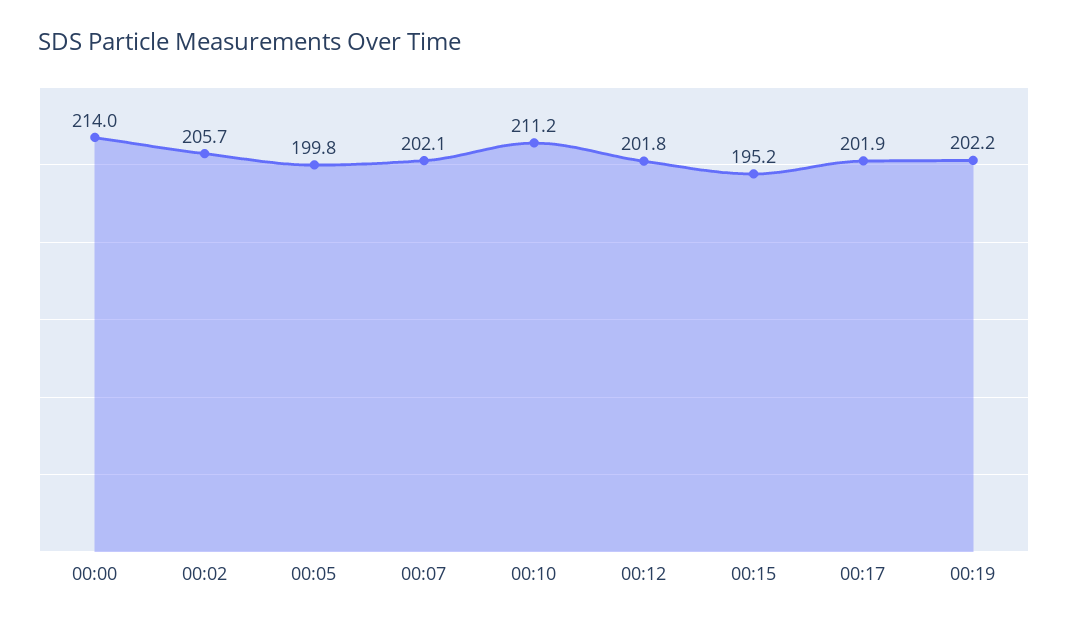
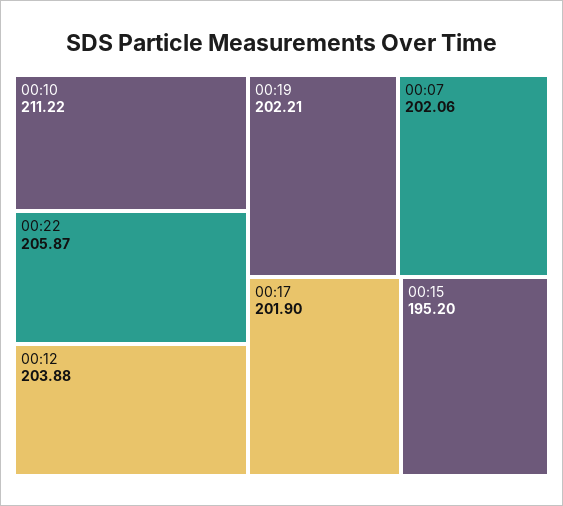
00:00: 214 -> none
00:02: 205.7 -> none
00:05: 199.8 -> none
00:12: 201.8 -> 203.88
00:22: none -> 205.87

